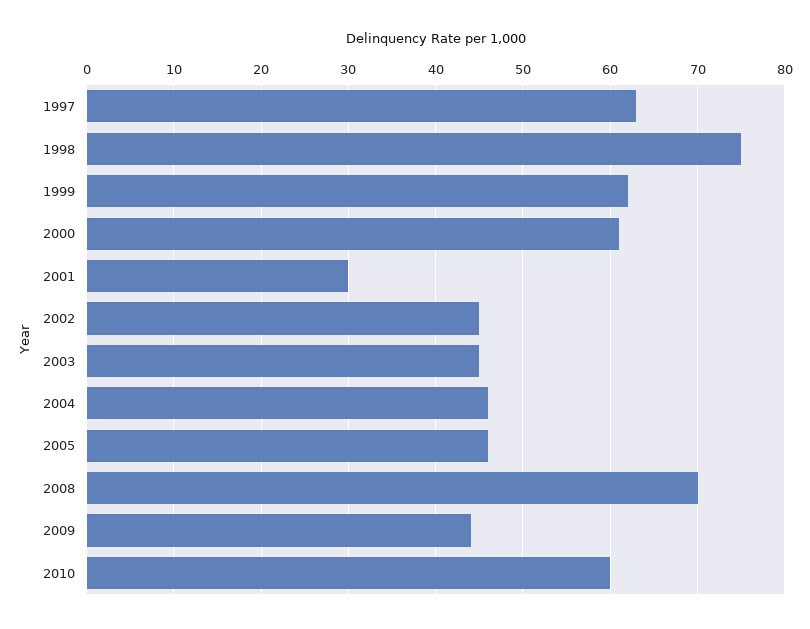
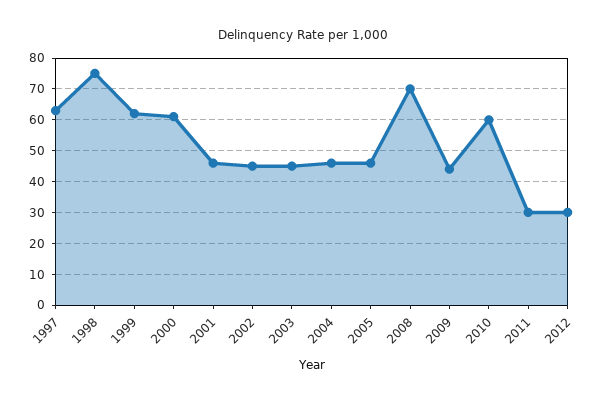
2001: 30 -> 45
2011: none -> 30
2012: none -> 30

